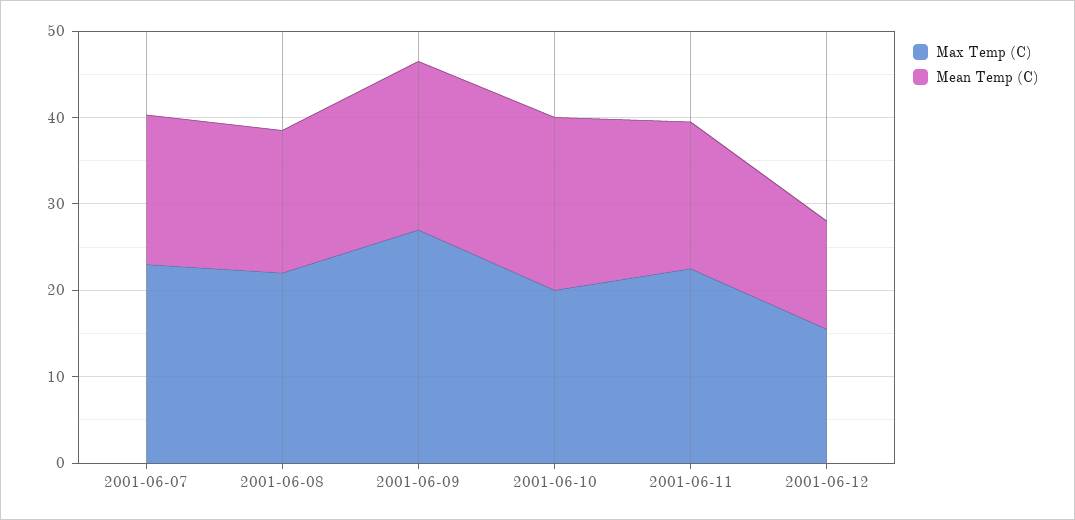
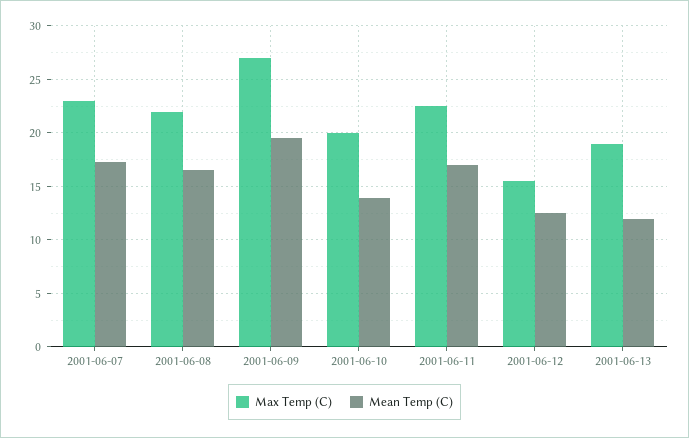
Mean Temp (C), 2001-06-10: 20 -> 14
Max Temp (C), 2001-06-13: none -> 19
Mean Temp (C), 2001-06-13: none -> 12

